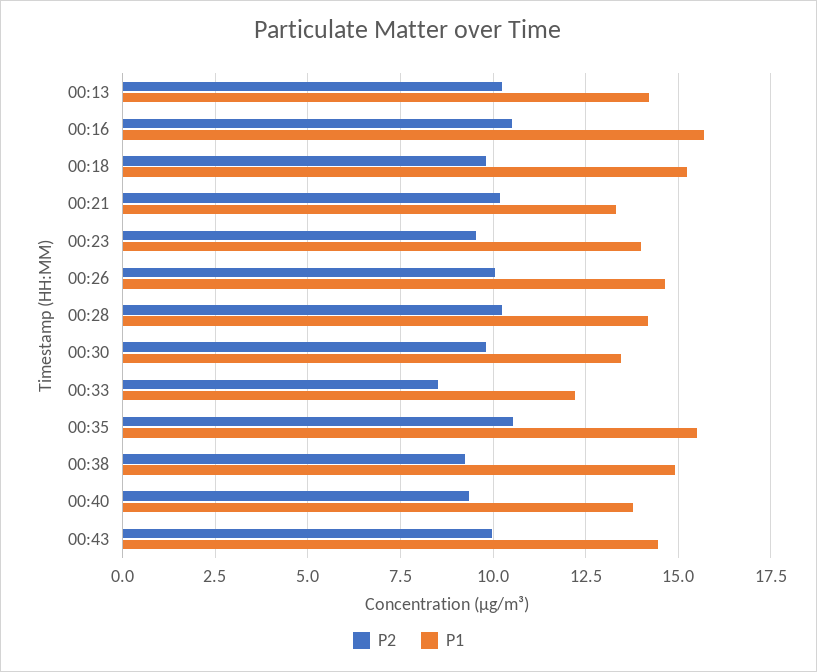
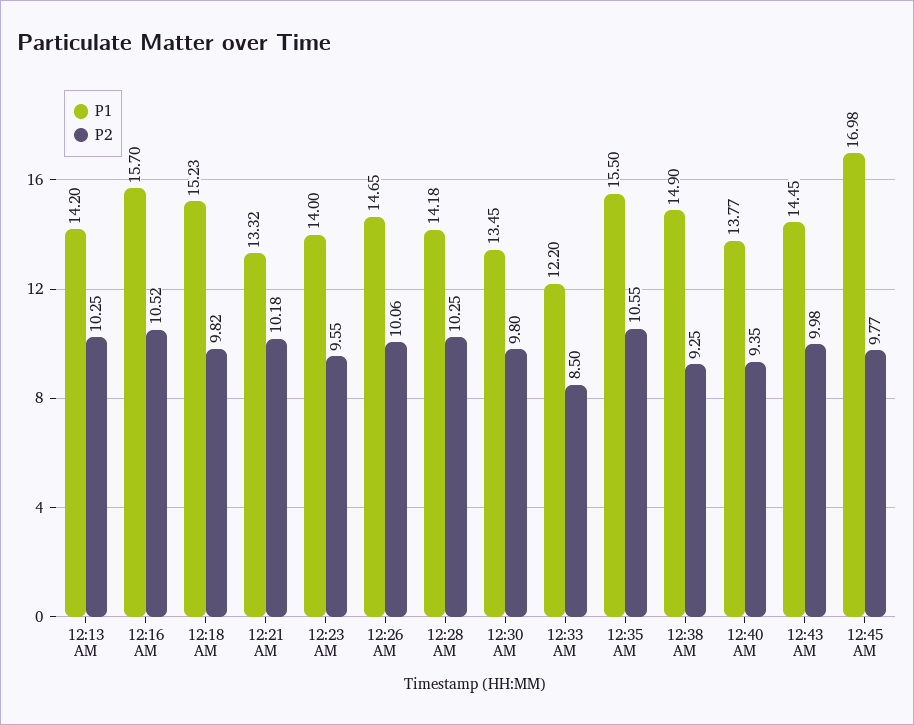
P1, 12:45 AM: none -> 16.98
P2, 12:45 AM: none -> 9.77

